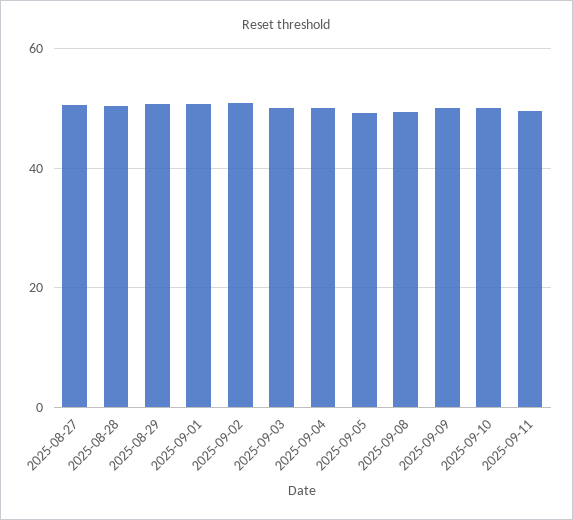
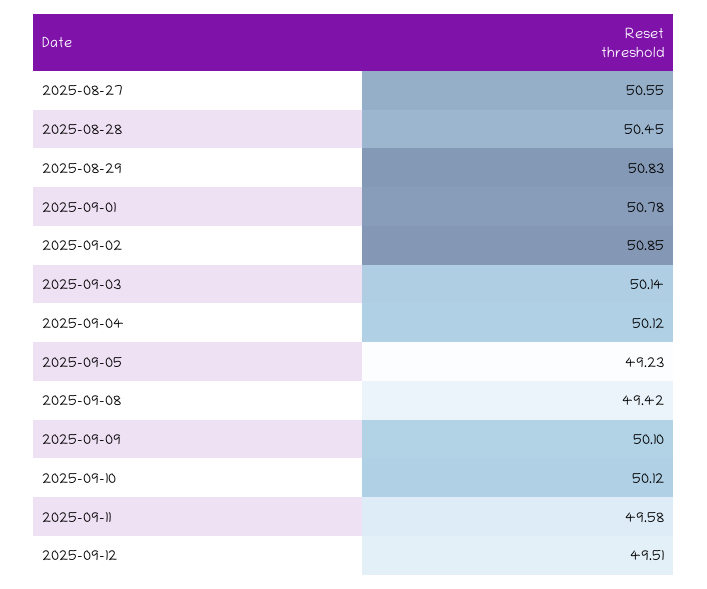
2025-09-12: none -> 49.51

